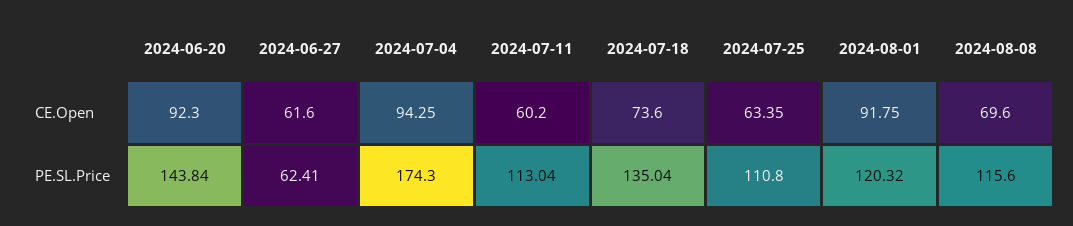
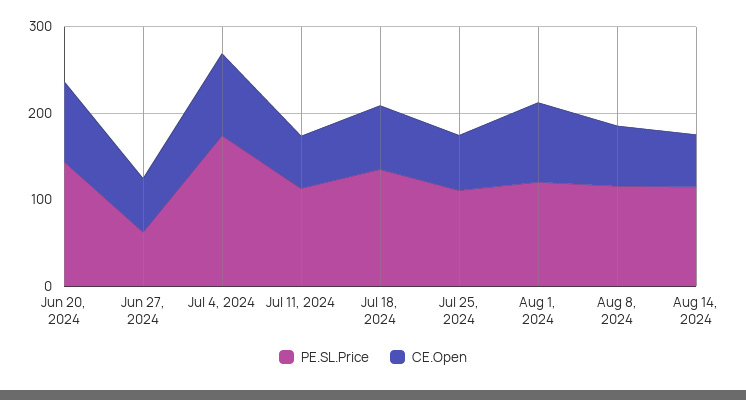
PE.SL.Price, Aug 14, 2024: none -> 120
CE.Open, Aug 14, 2024: none -> 60

